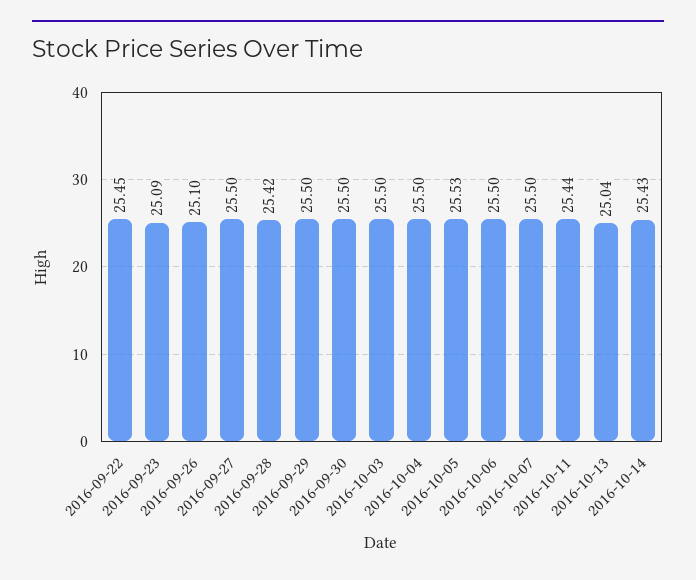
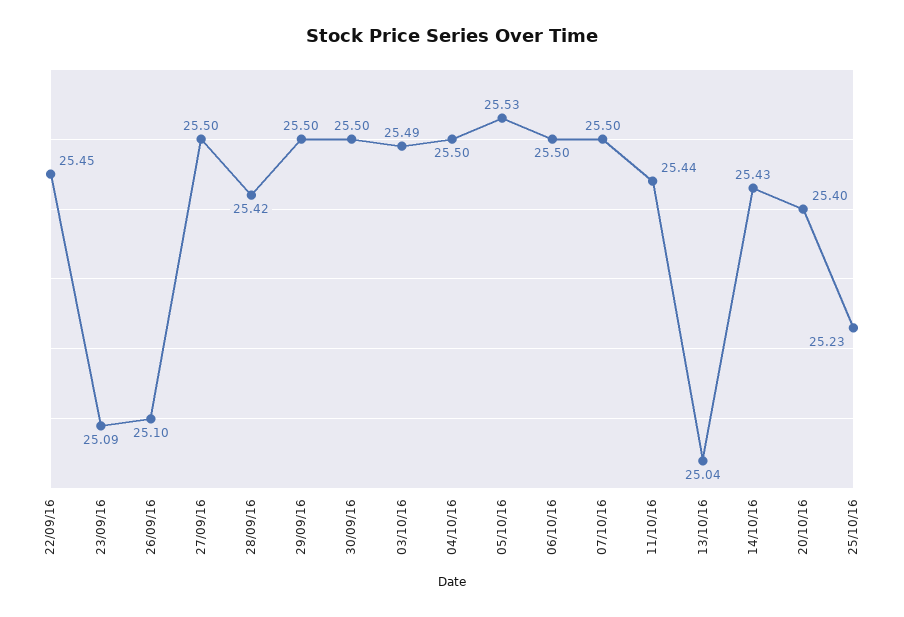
2016-10-03: 25.5 -> 25.49
20/10/16: none -> 25.4
25/10/16: none -> 25.23

